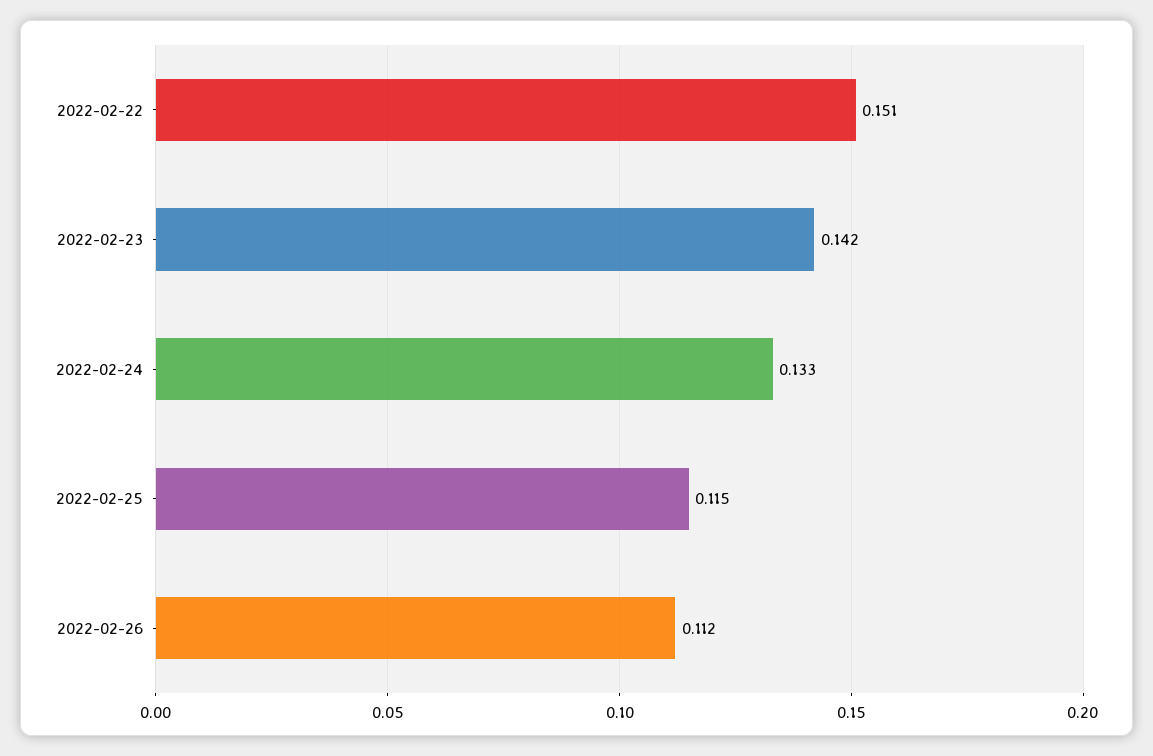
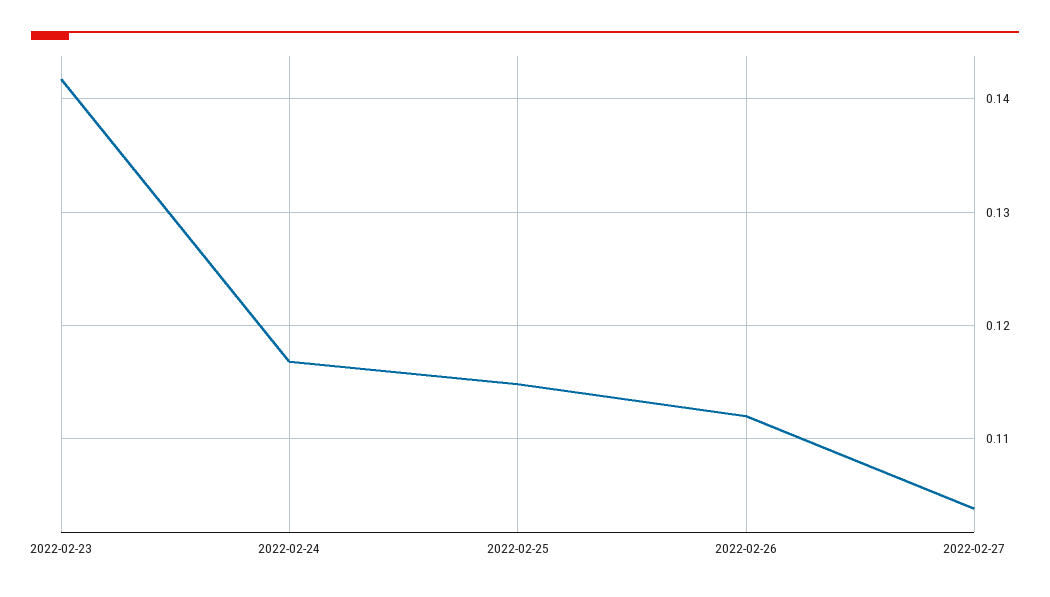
2022-02-22: 0.151 -> none
2022-02-24: 0.133 -> 0.117
2022-02-27: none -> 0.104

